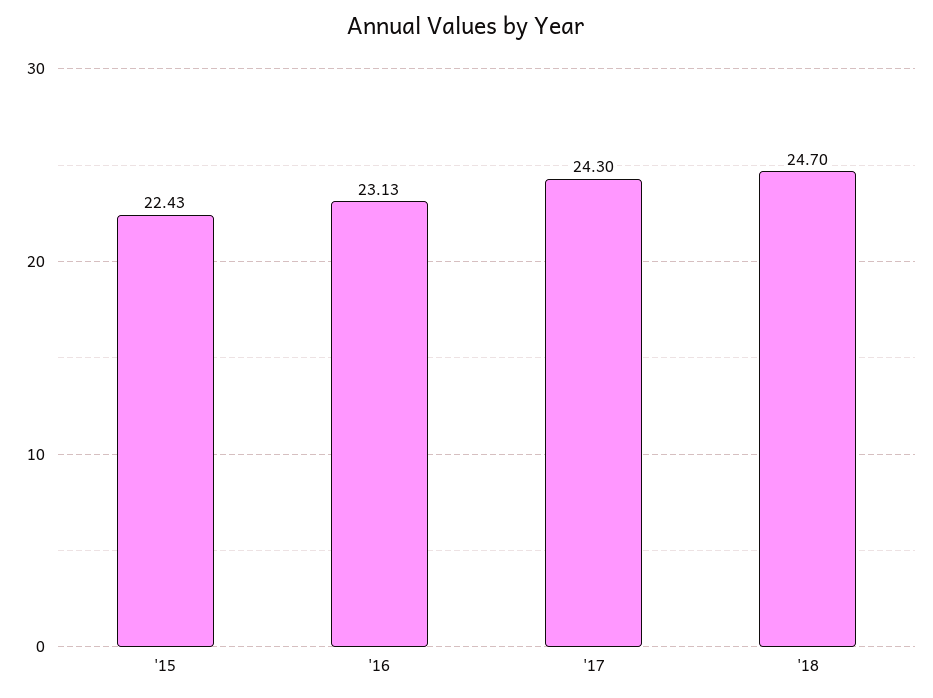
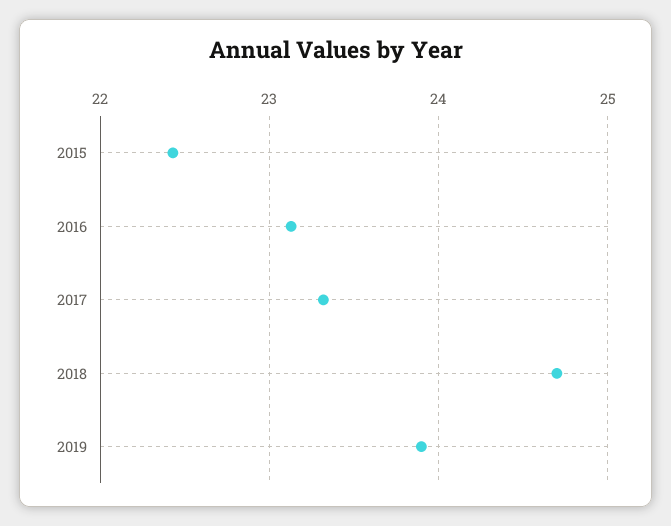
'17: 24.3 -> 23.3
2019: none -> 23.9

